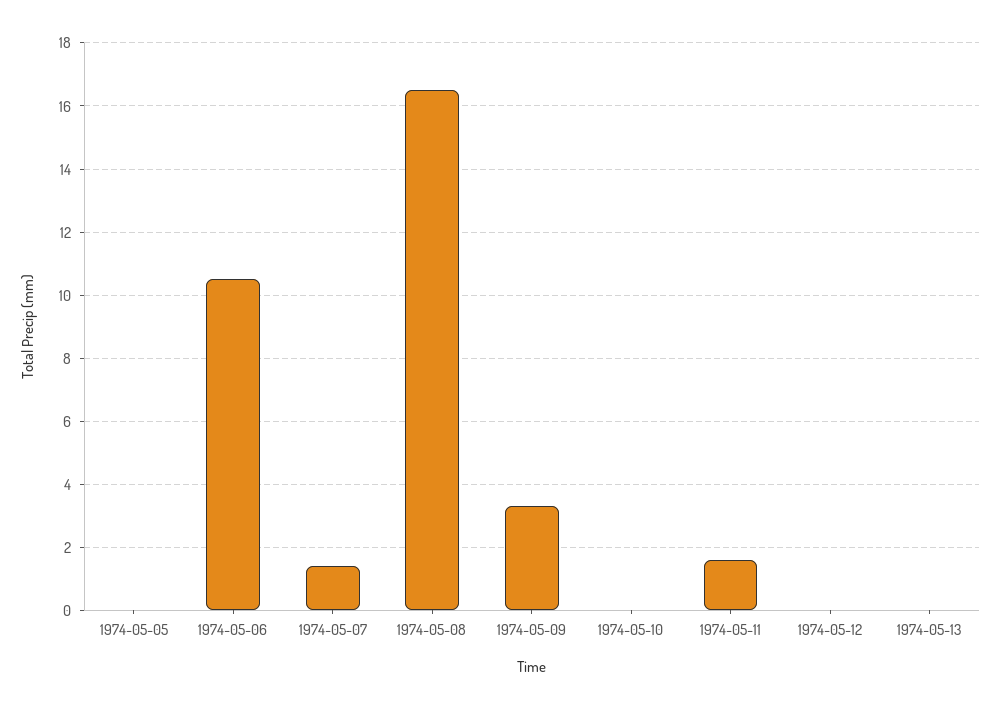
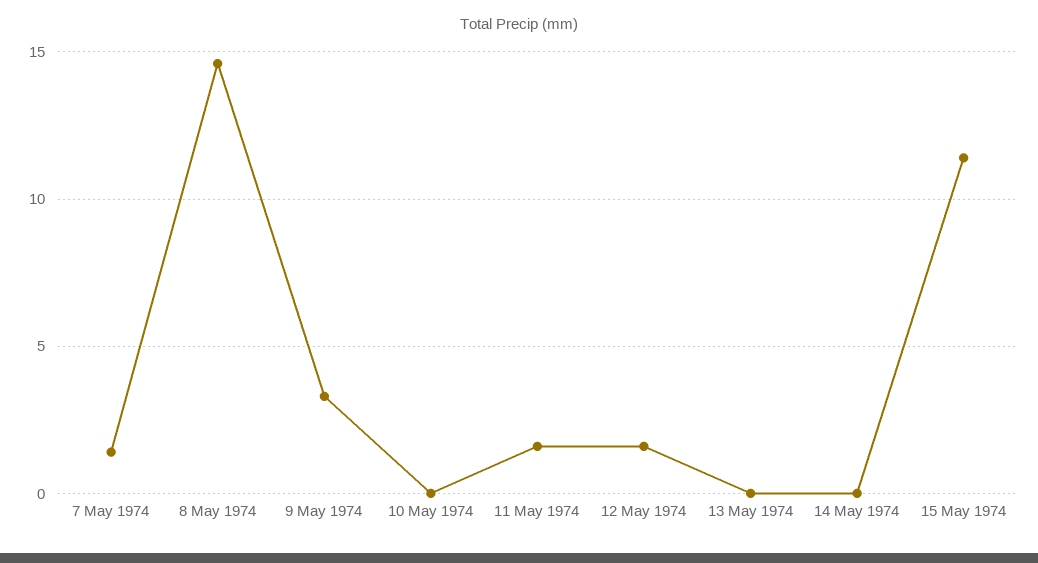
1974-05-05: 0 -> none
1974-05-06: 10.5 -> none
1974-05-08: 16.5 -> 14.5
1974-05-12: 0 -> 1.5
14 May 1974: none -> 0
15 May 1974: none -> 11.5

